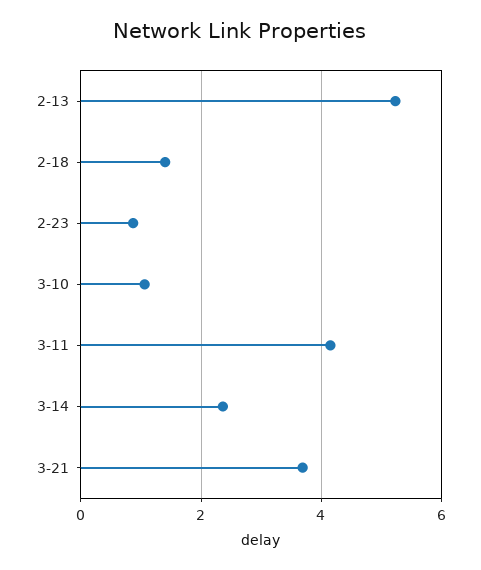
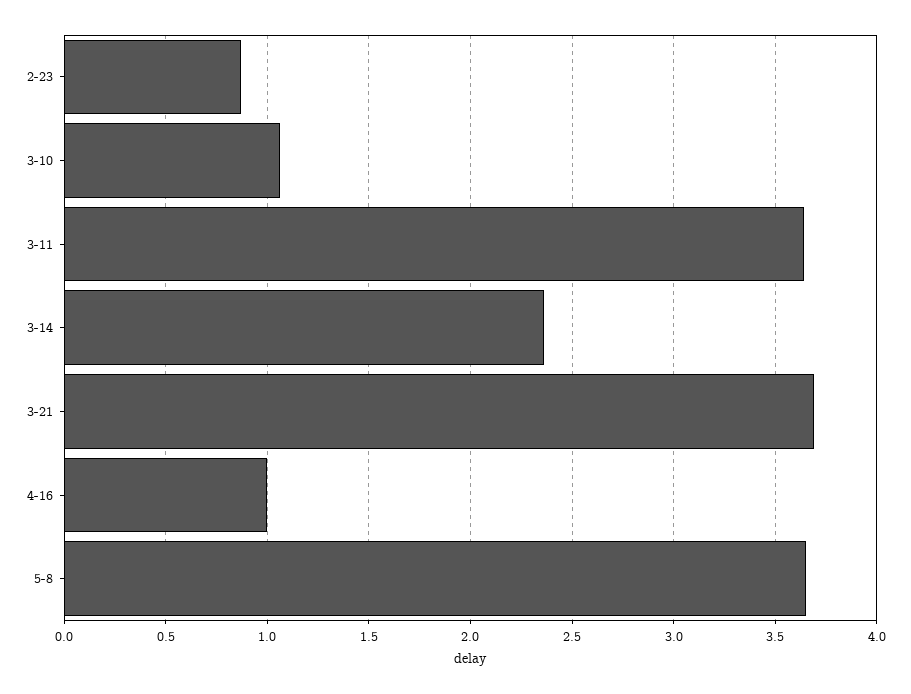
2-13: 5.2 -> none
2-18: 1.4 -> none
3-11: 4.2 -> 3.65
4-16: none -> 1
5-8: none -> 3.65

